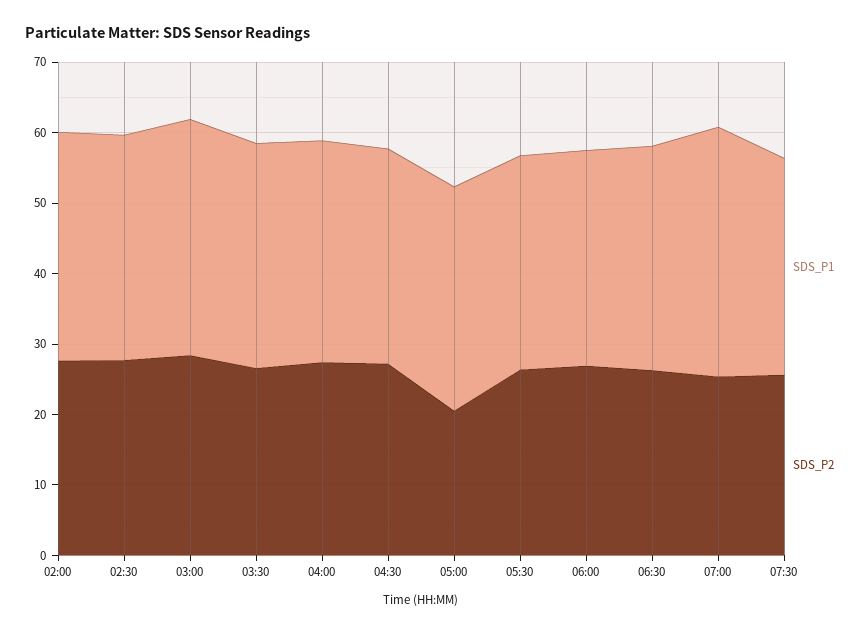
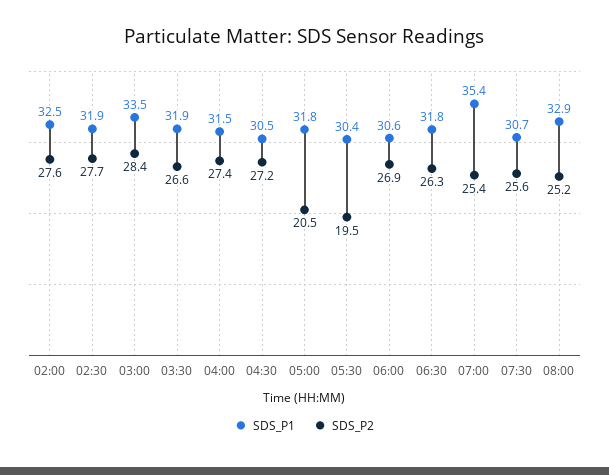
SDS_P2, 05:30: 26 -> 19.5
SDS_P1, 08:00: none -> 32.9
SDS_P2, 08:00: none -> 25.2

